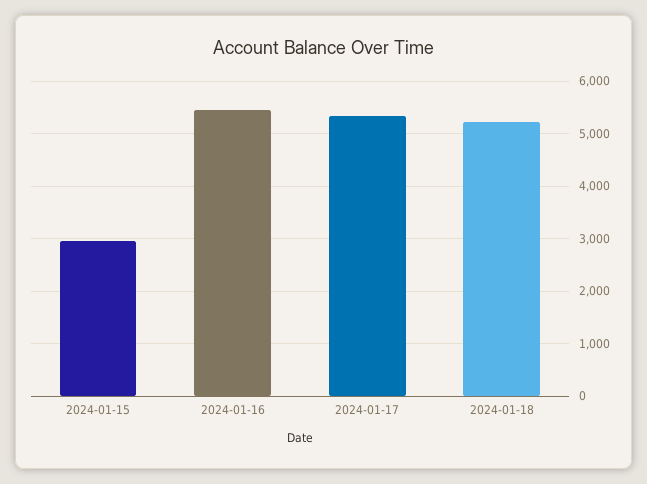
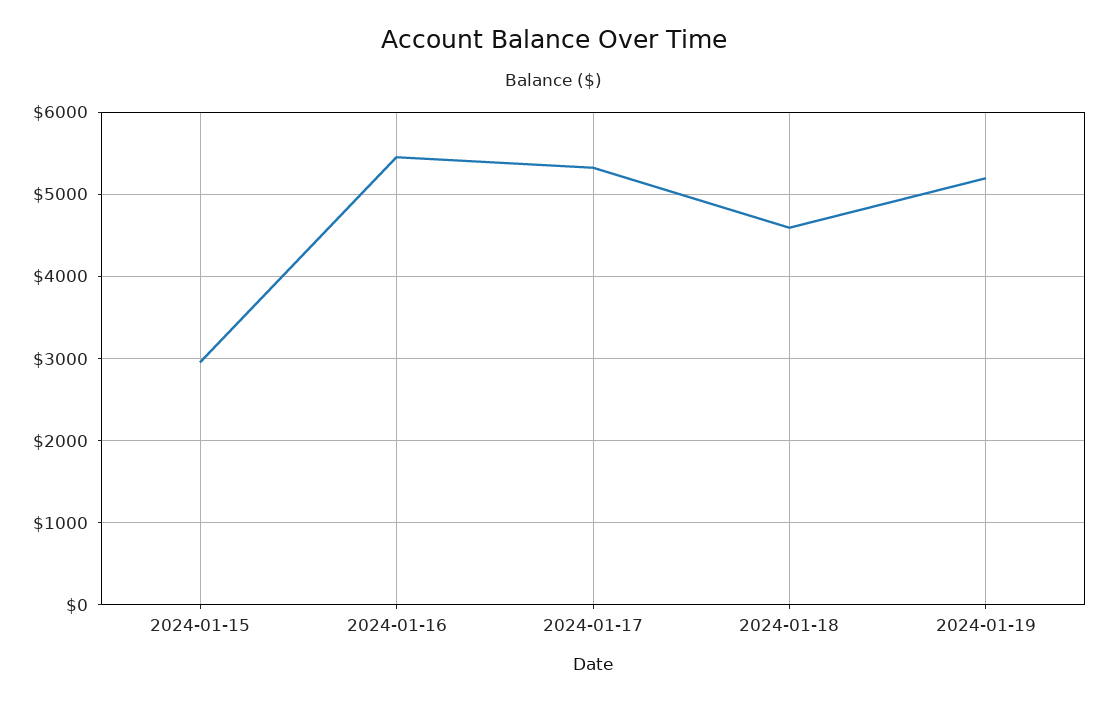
2024-01-18: 5200 -> 4600
2024-01-19: none -> 5200

